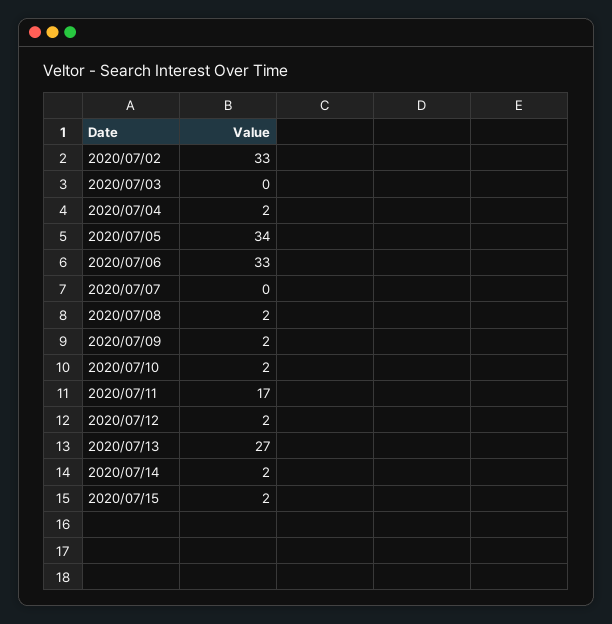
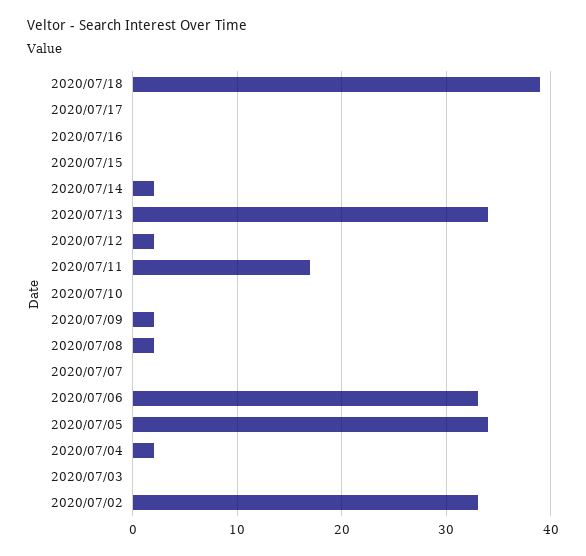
2020/07/10: 2 -> 0
2020/07/13: 27 -> 34
2020/07/15: 2 -> 0
2020/07/18: none -> 39
2020/07/17: none -> 0
2020/07/16: none -> 0

